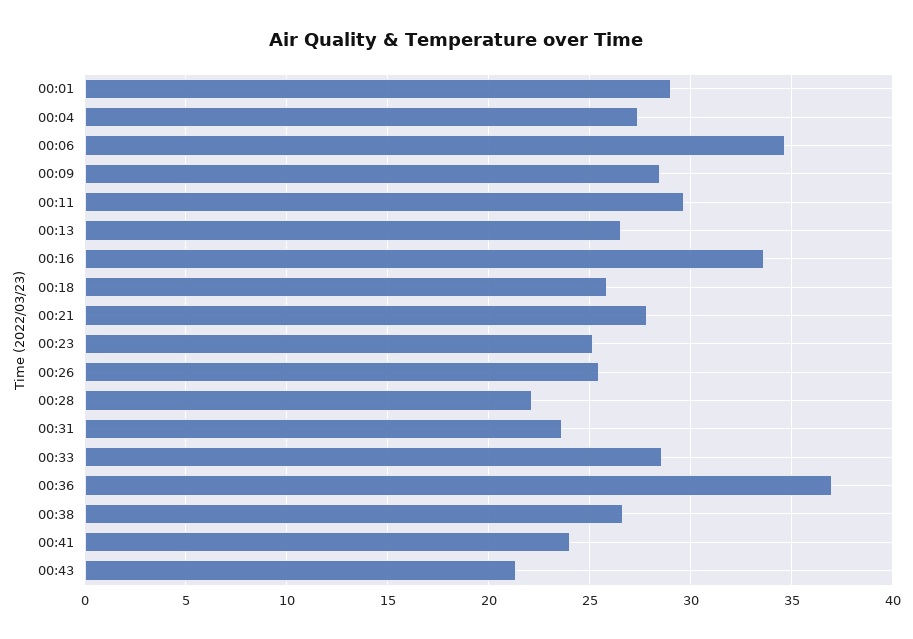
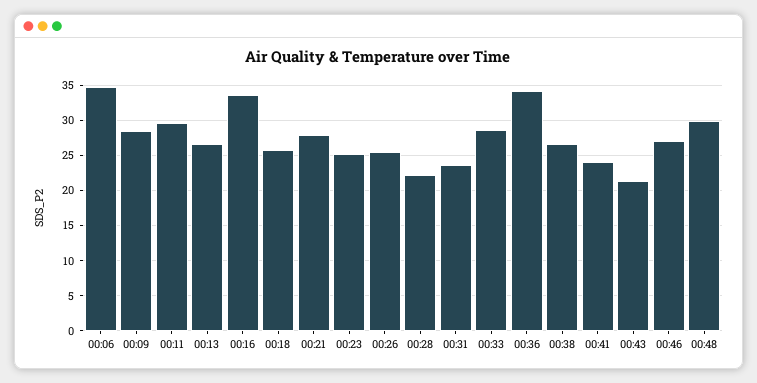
00:01: 29 -> none
00:04: 27.5 -> none
00:36: 37 -> 34
00:46: none -> 27
00:48: none -> 30

